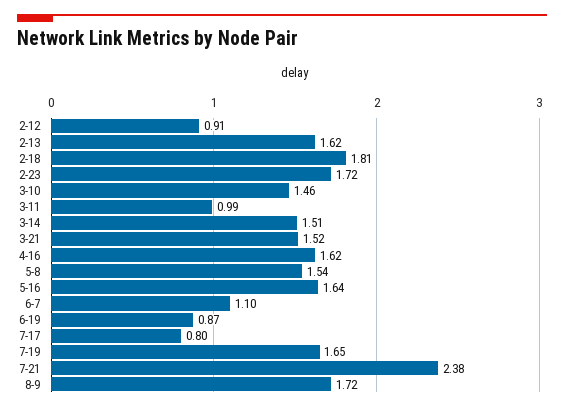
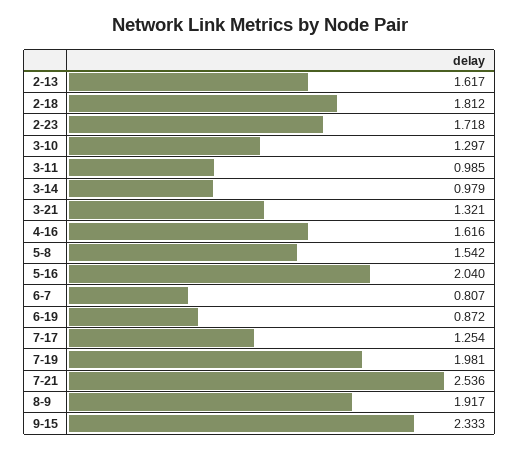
2-12: 0.91 -> none
3-10: 1.46 -> 1.297
3-14: 1.51 -> 0.979
3-21: 1.52 -> 1.321
5-16: 1.64 -> 2.04
6-7: 1.1 -> 0.807
7-17: 0.8 -> 1.254
7-19: 1.65 -> 1.981
7-21: 2.38 -> 2.536
8-9: 1.72 -> 1.917
9-15: none -> 2.333

